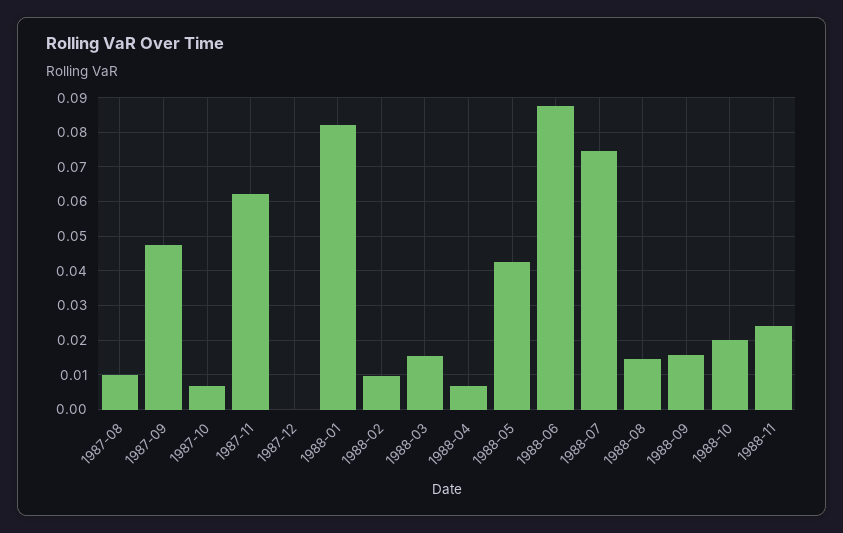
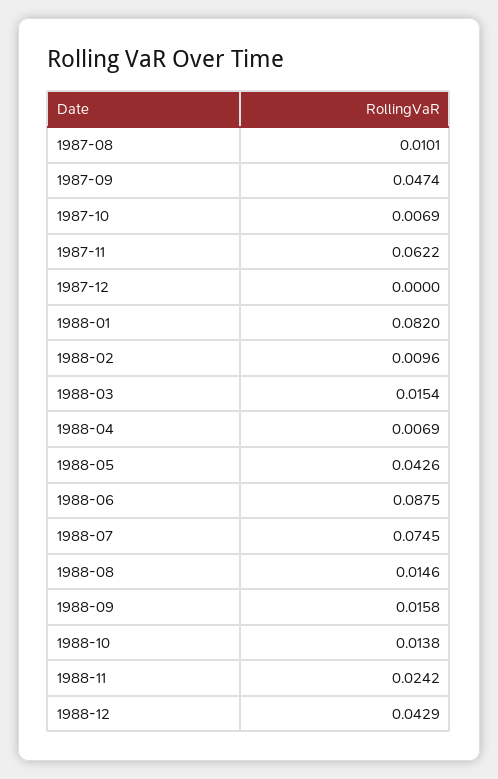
1988-10: 0.02 -> 0.0138
1988-12: none -> 0.0429

